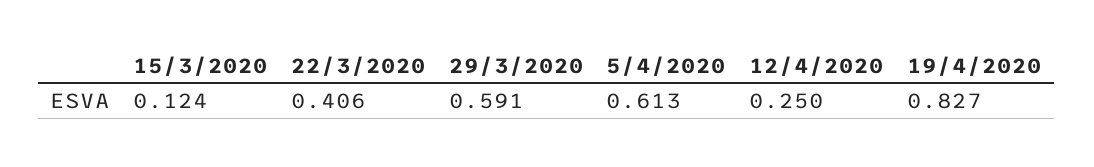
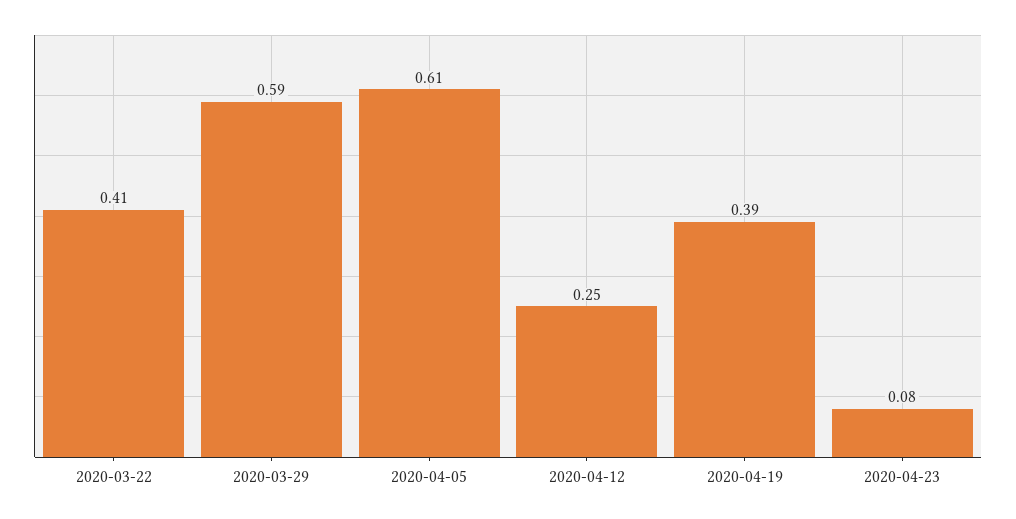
15/3/2020: 0.124 -> none
19/4/2020: 0.827 -> 0.39
2020-04-23: none -> 0.08

